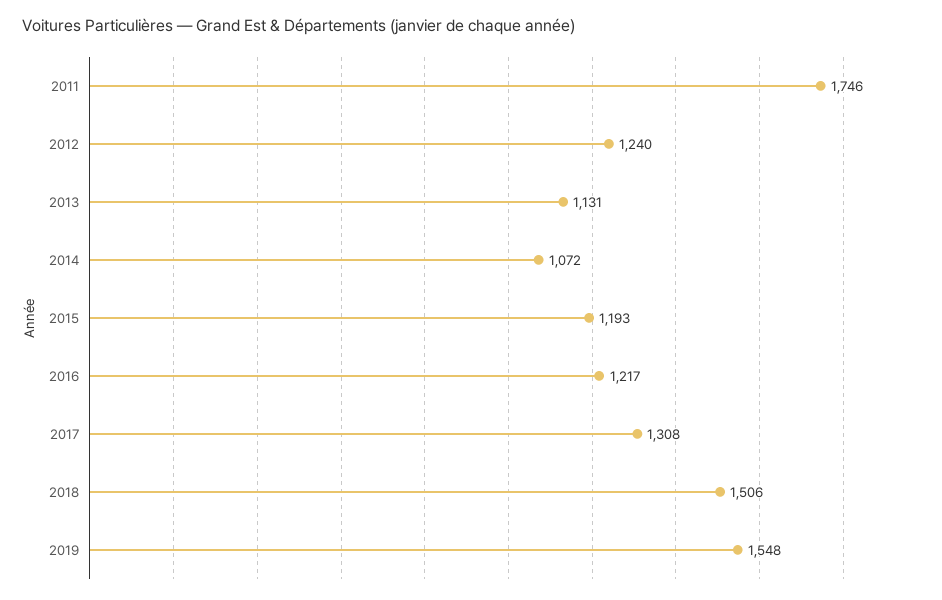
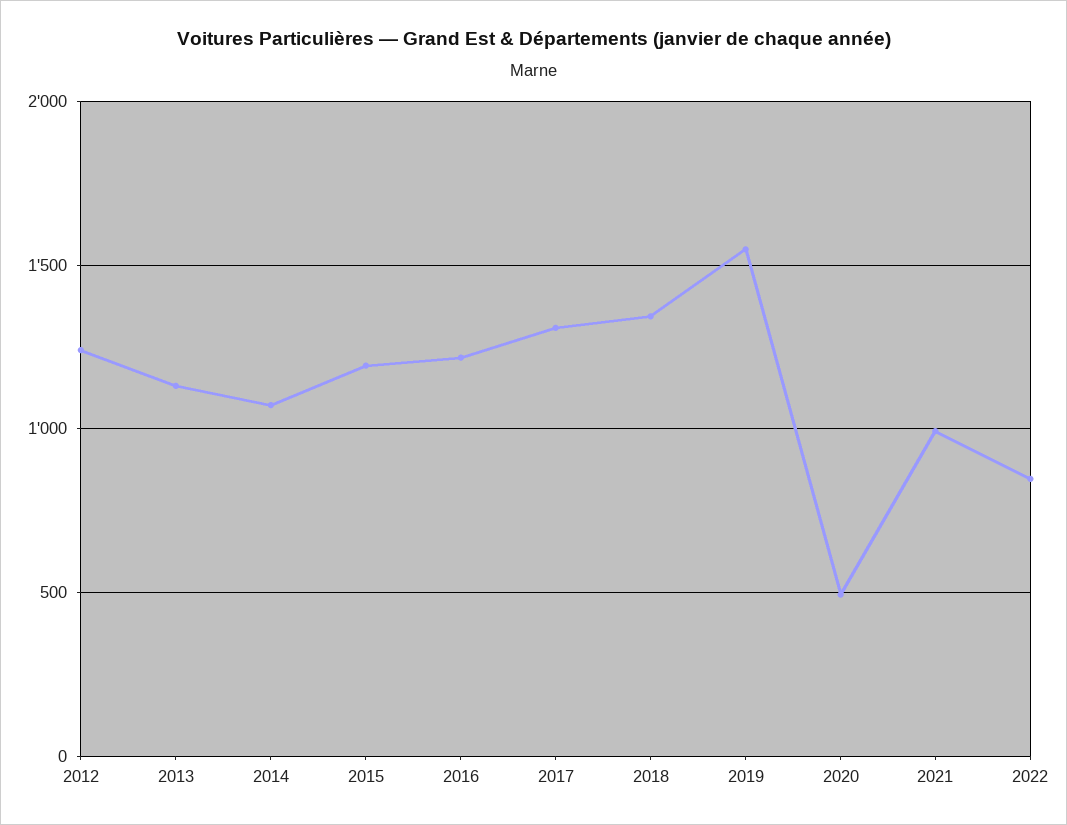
2011: 1746 -> none
2018: 1506 -> 1350
2020: none -> 500
2021: none -> 1000
2022: none -> 850

